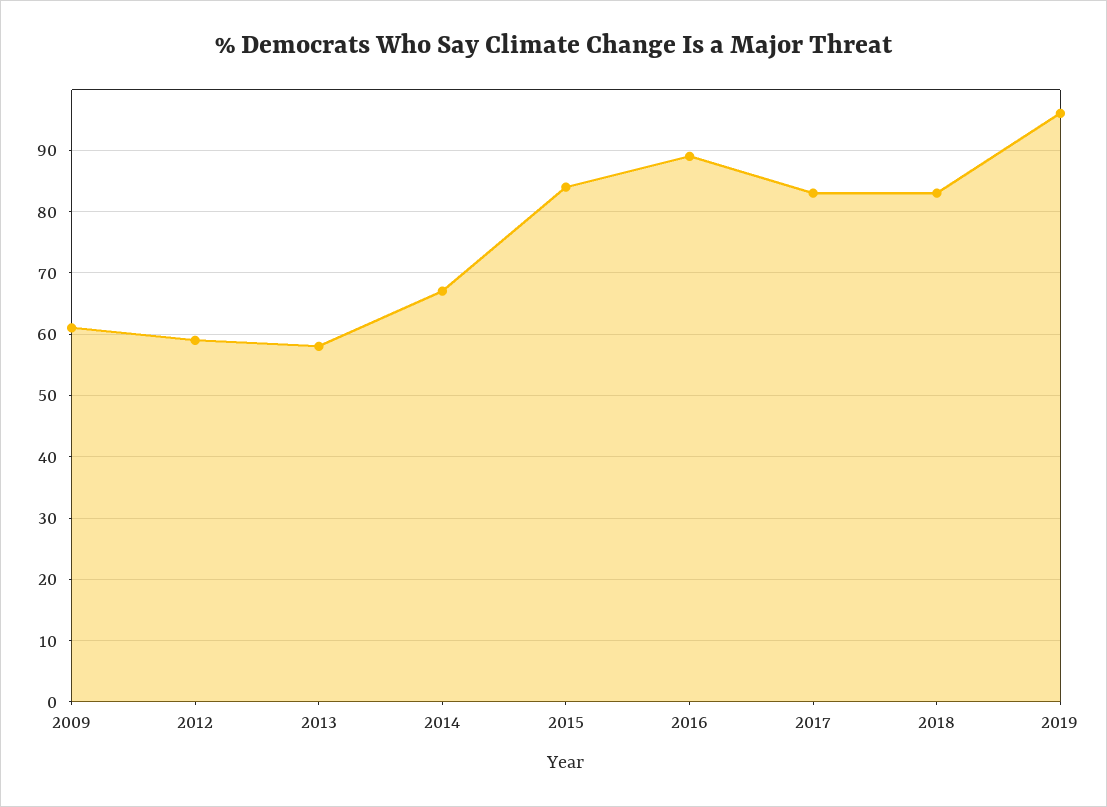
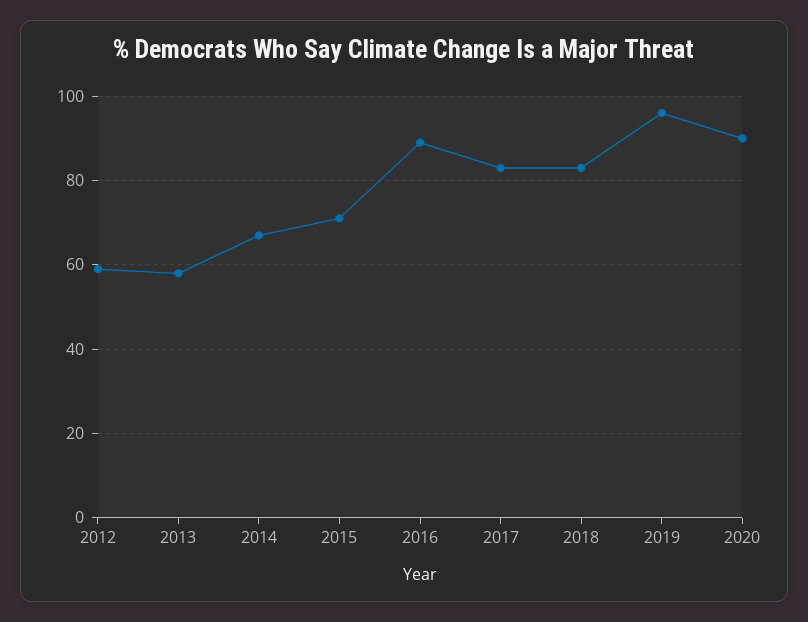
2009: 61 -> none
2015: 84 -> 70
2020: none -> 90

